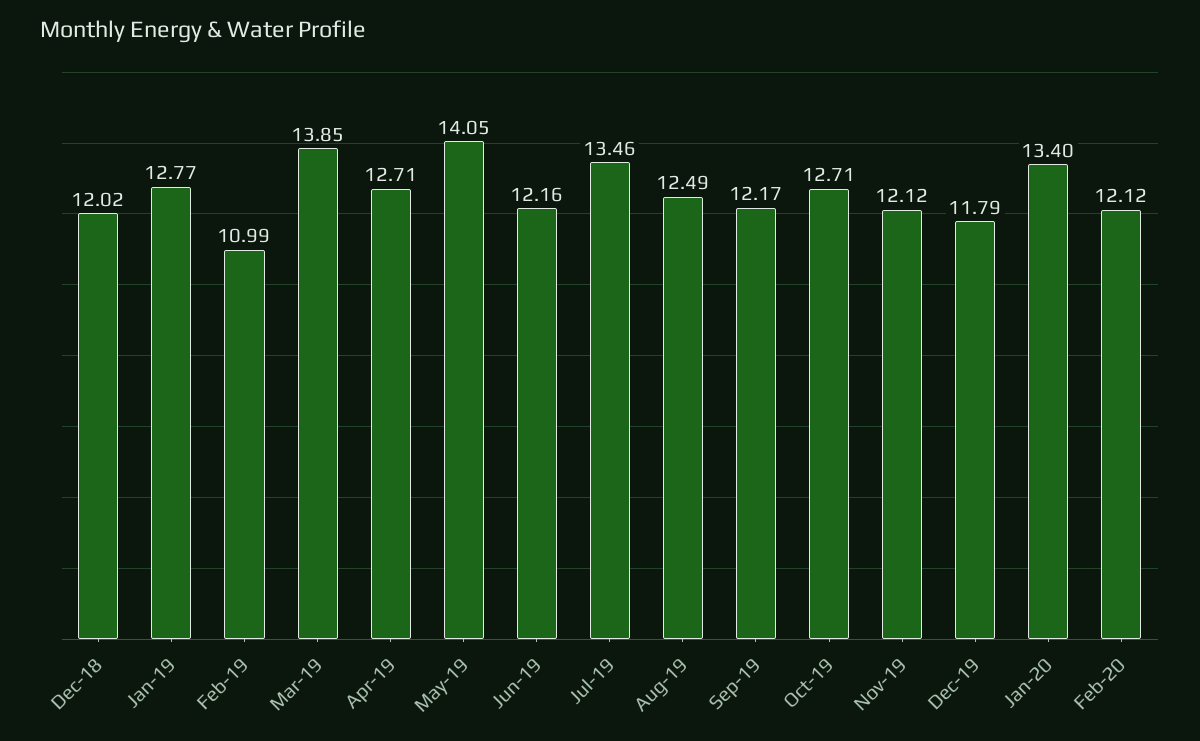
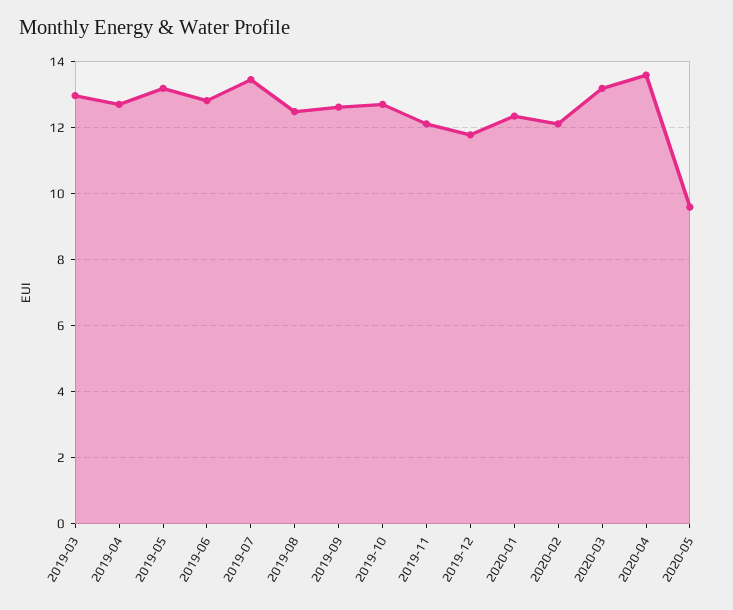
Dec-18: 12.02 -> none
Jan-19: 12.77 -> none
Feb-19: 10.99 -> none
Mar-19: 13.85 -> 13
May-19: 14.05 -> 13.2
Jun-19: 12.16 -> 12.8
Sep-19: 12.17 -> 12.6
Jan-20: 13.4 -> 12.4
2020-03: none -> 13.2
2020-04: none -> 13.6
2020-05: none -> 9.6

